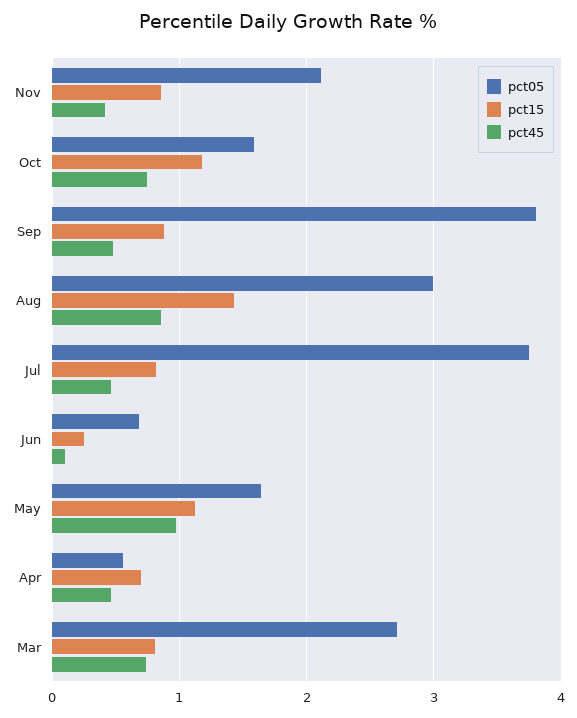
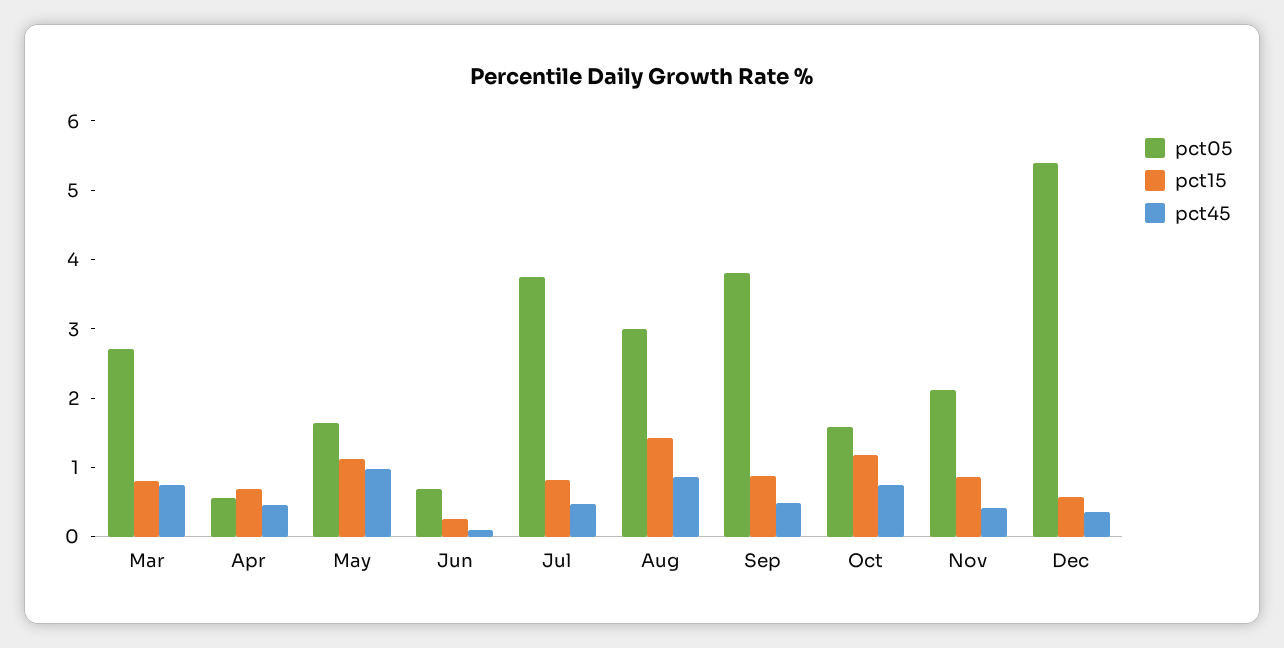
pct05, Dec: none -> 5.4
pct15, Dec: none -> 0.6
pct45, Dec: none -> 0.4

